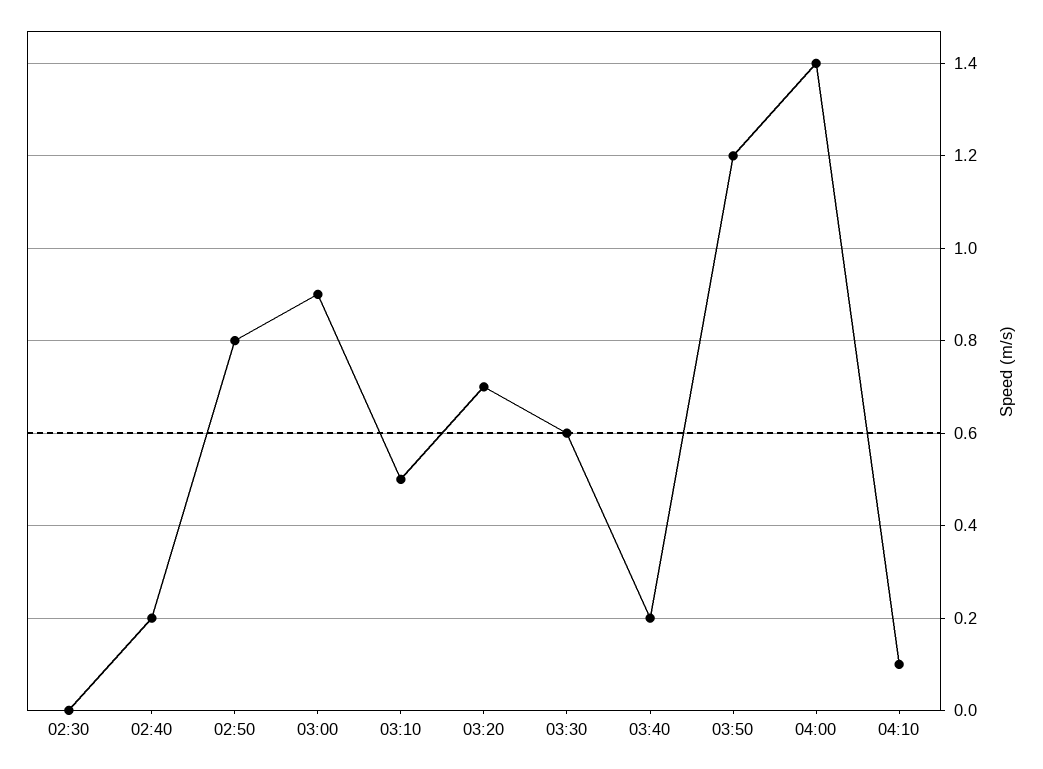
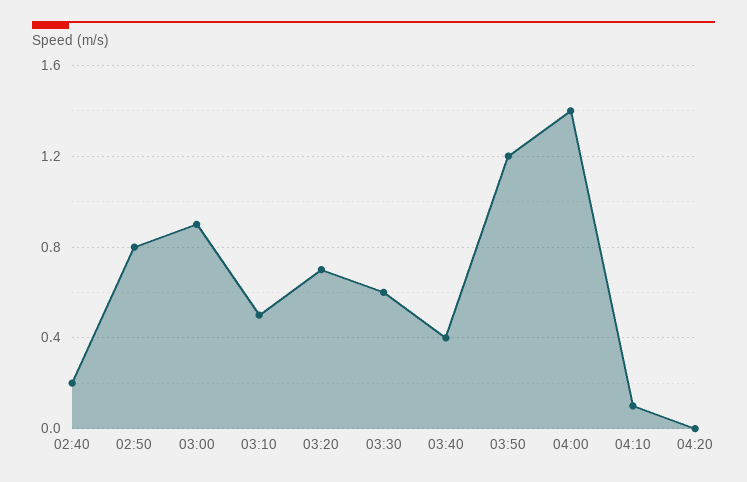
02:30: 0 -> none
03:40: 0.2 -> 0.4
04:20: none -> 0

